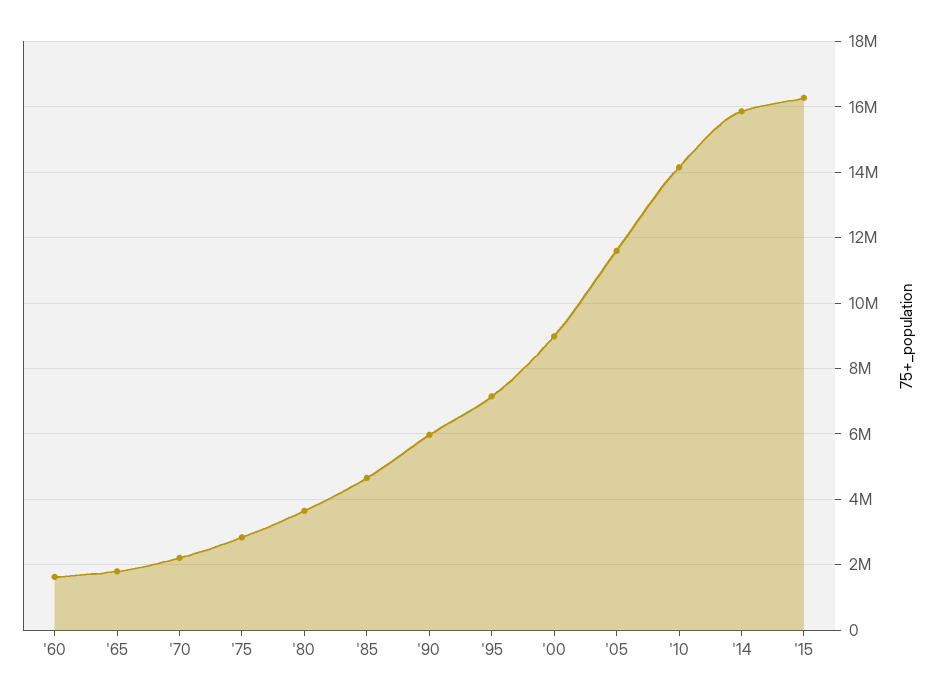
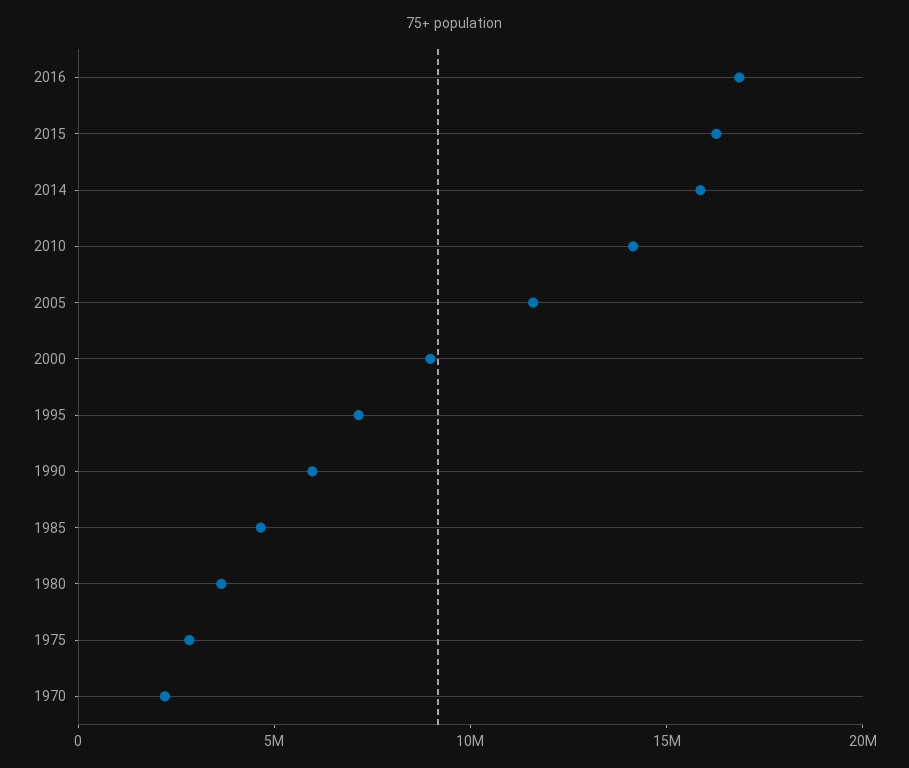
'60: 1600000 -> none
'65: 1800000 -> none
2016: none -> 17000000

